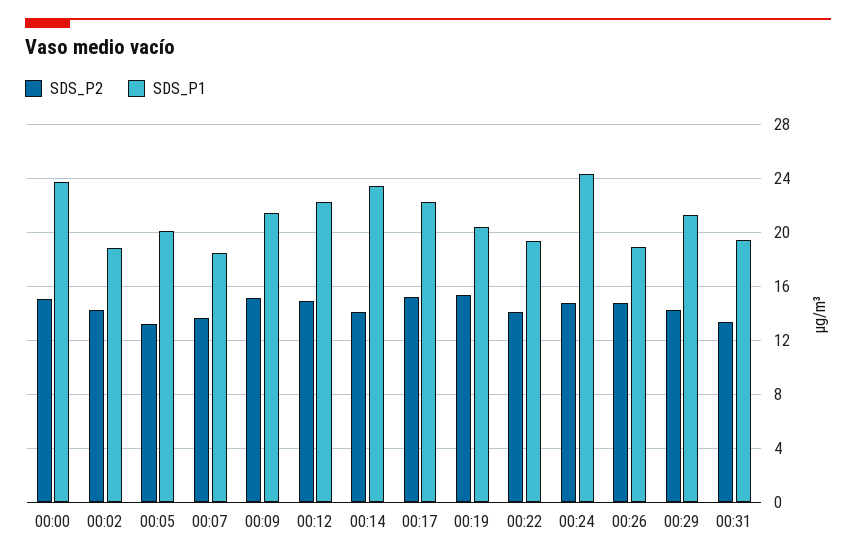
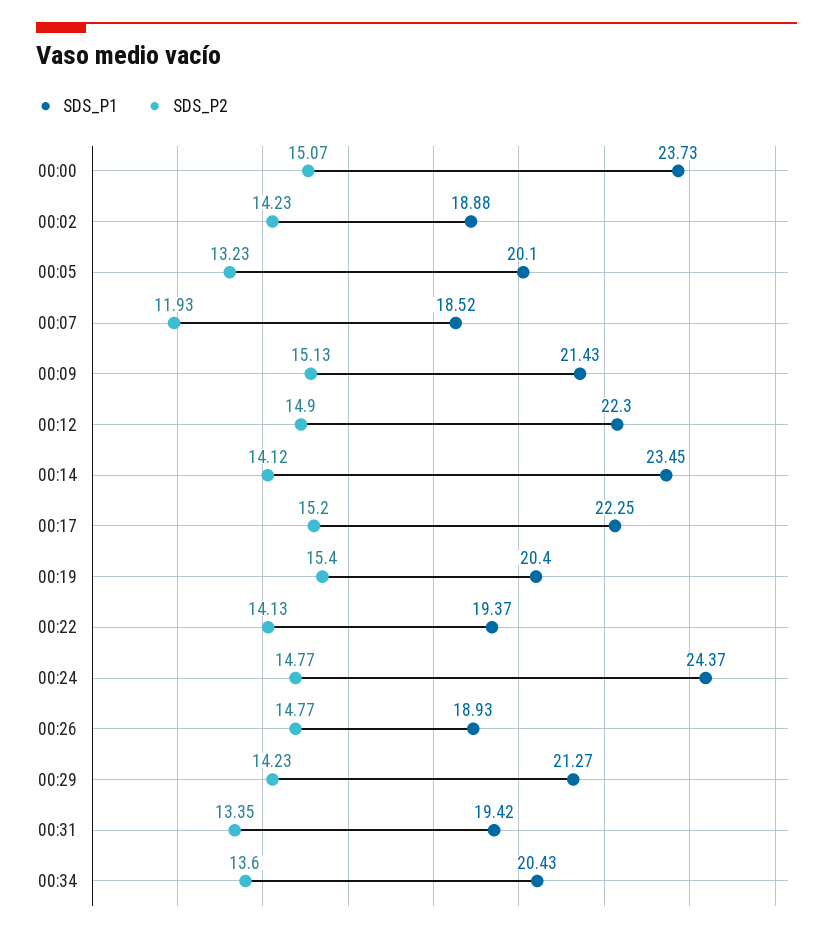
SDS_P2, 00:07: 13.5 -> 11.93
SDS_P1, 00:34: none -> 20.43
SDS_P2, 00:34: none -> 13.6

